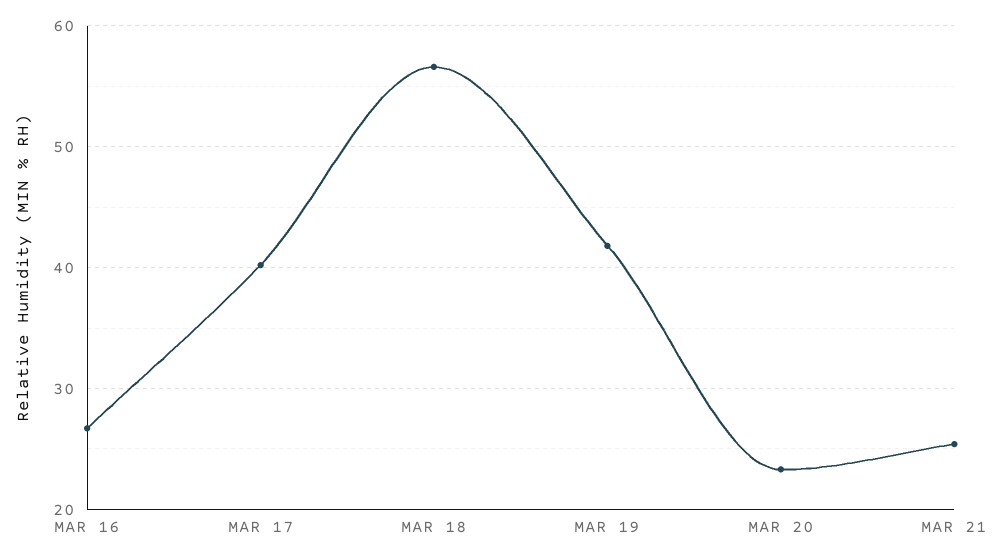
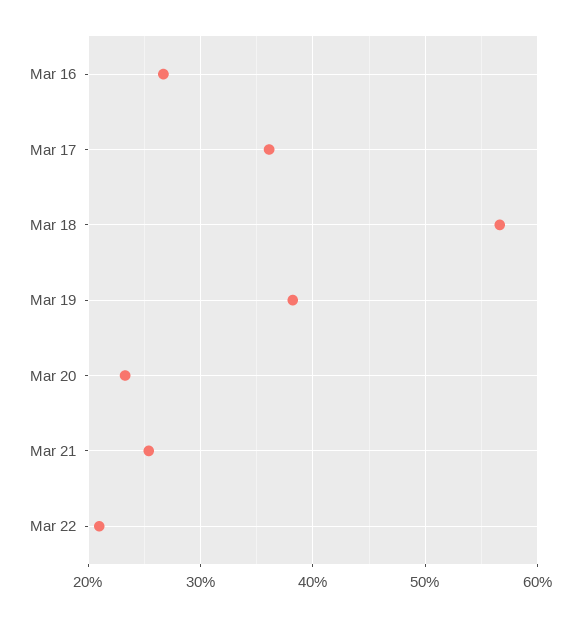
MAR 17: 40 -> 36
MAR 19: 42 -> 38
Mar 22: none -> 21

